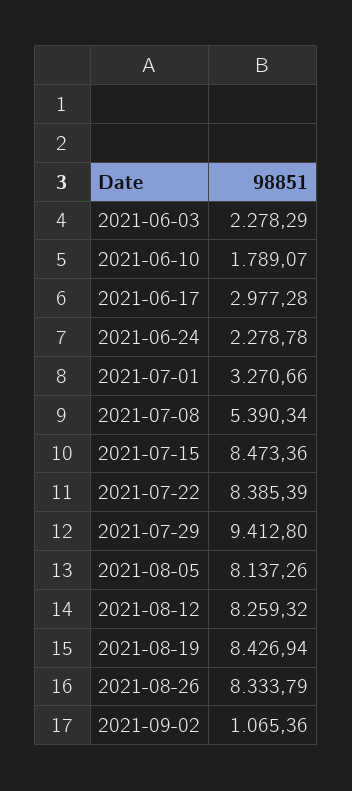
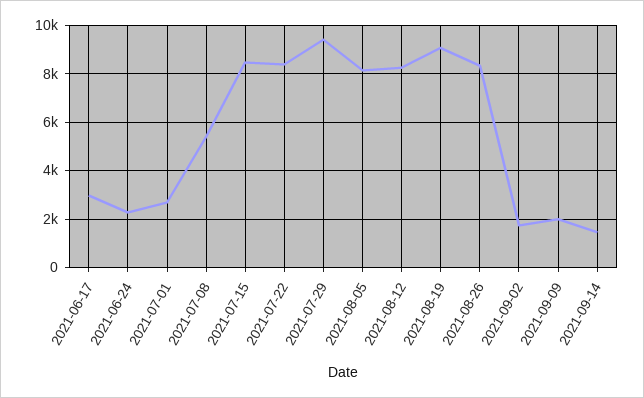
2021-06-03: 2278.29 -> none
2021-06-10: 1789.07 -> none
2021-07-01: 3270.66 -> 2750
2021-08-19: 8426.94 -> 9000
2021-09-02: 1065.36 -> 1750
2021-09-09: none -> 2000
2021-09-14: none -> 1500

